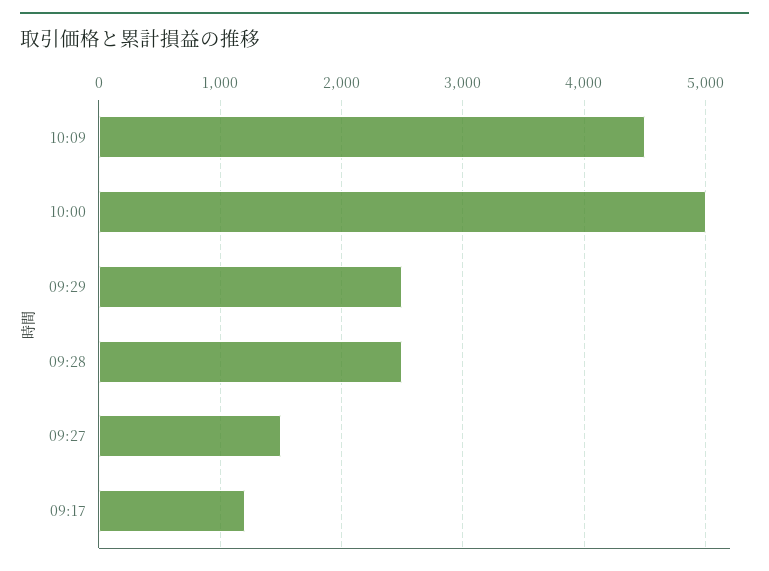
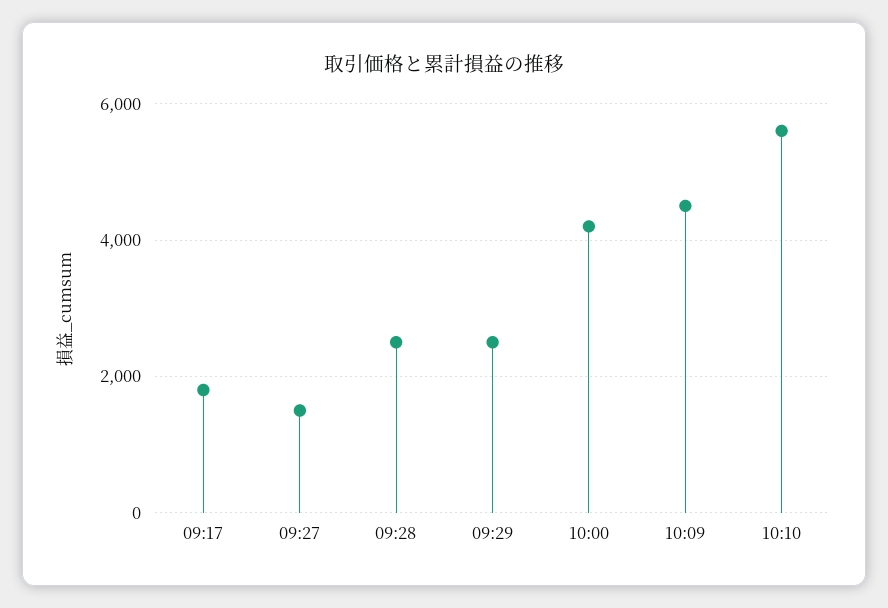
10:00: 5000 -> 4200
09:17: 1200 -> 1800
10:10: none -> 5600

